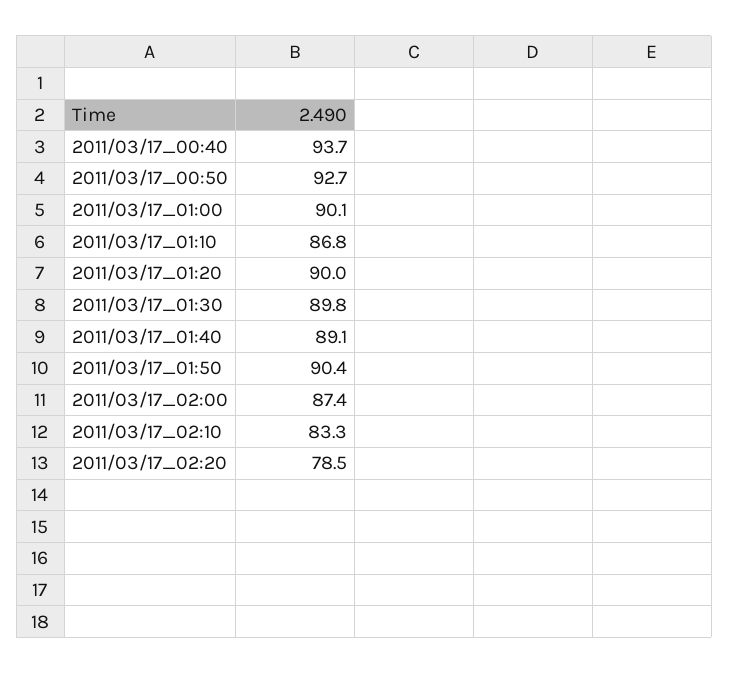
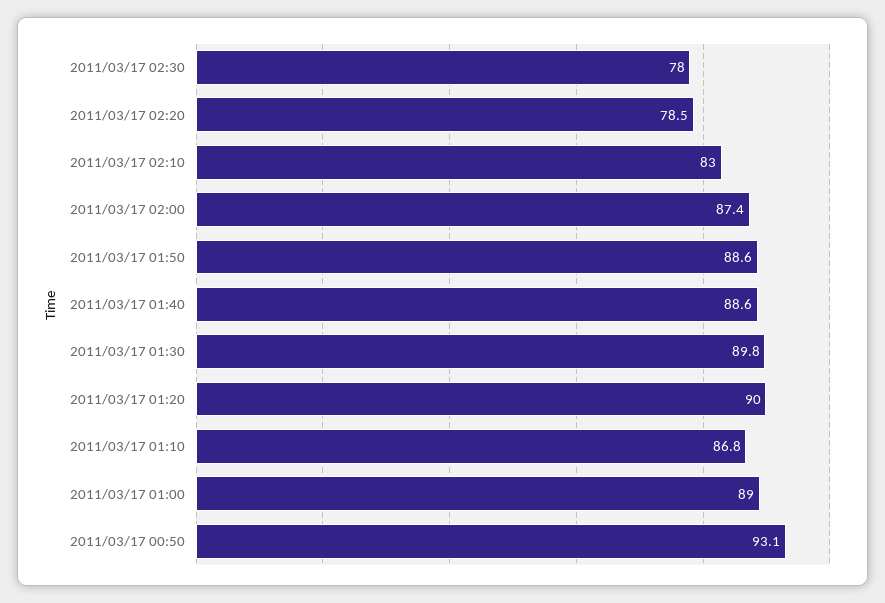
2011/03/17_00:40: 93.7 -> none
2011/03/17_00:50: 92.7 -> 93.1
2011/03/17_01:00: 90.1 -> 89
2011/03/17_01:40: 89.1 -> 88.6
2011/03/17_01:50: 90.4 -> 88.6
2011/03/17_02:10: 83.3 -> 83
2011/03/17 02:30: none -> 78

